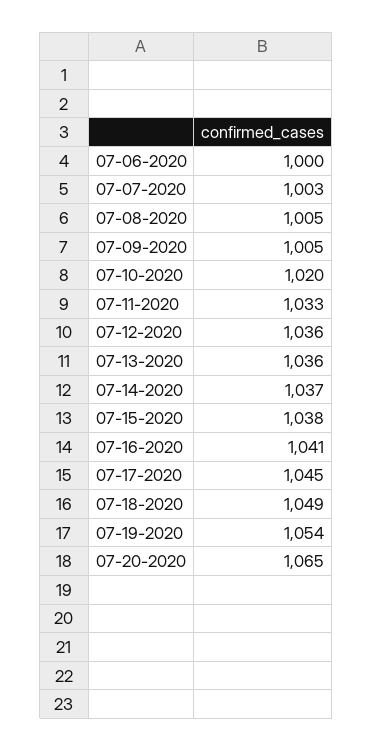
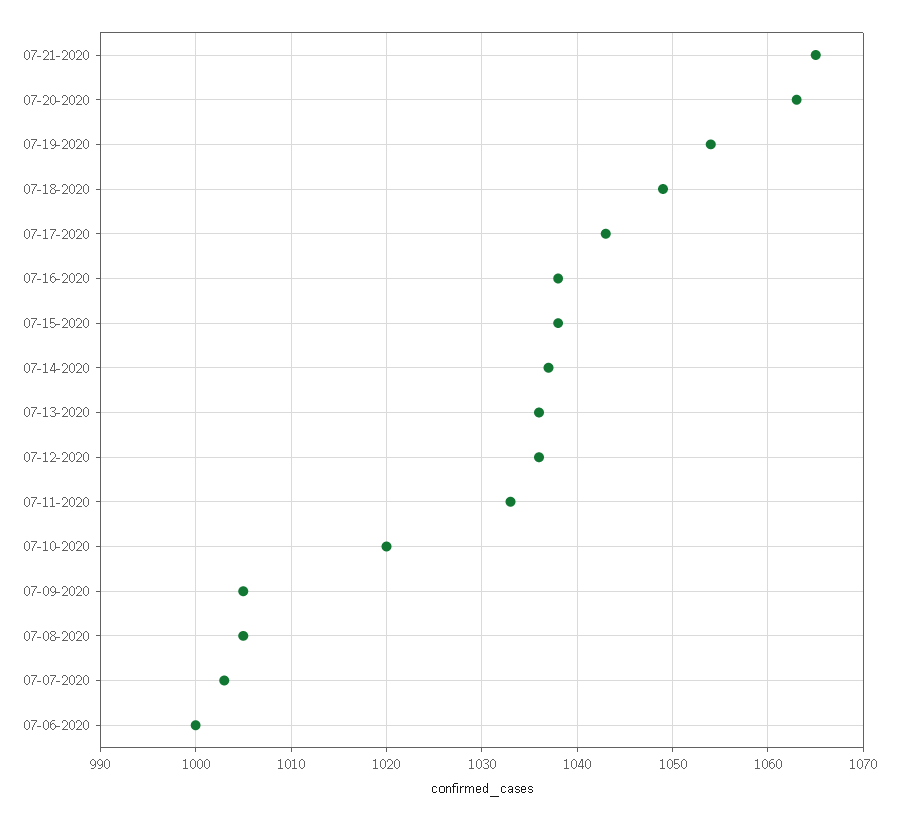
07-16-2020: 1041 -> 1038
07-17-2020: 1045 -> 1043
07-20-2020: 1065 -> 1063
07-21-2020: none -> 1065

